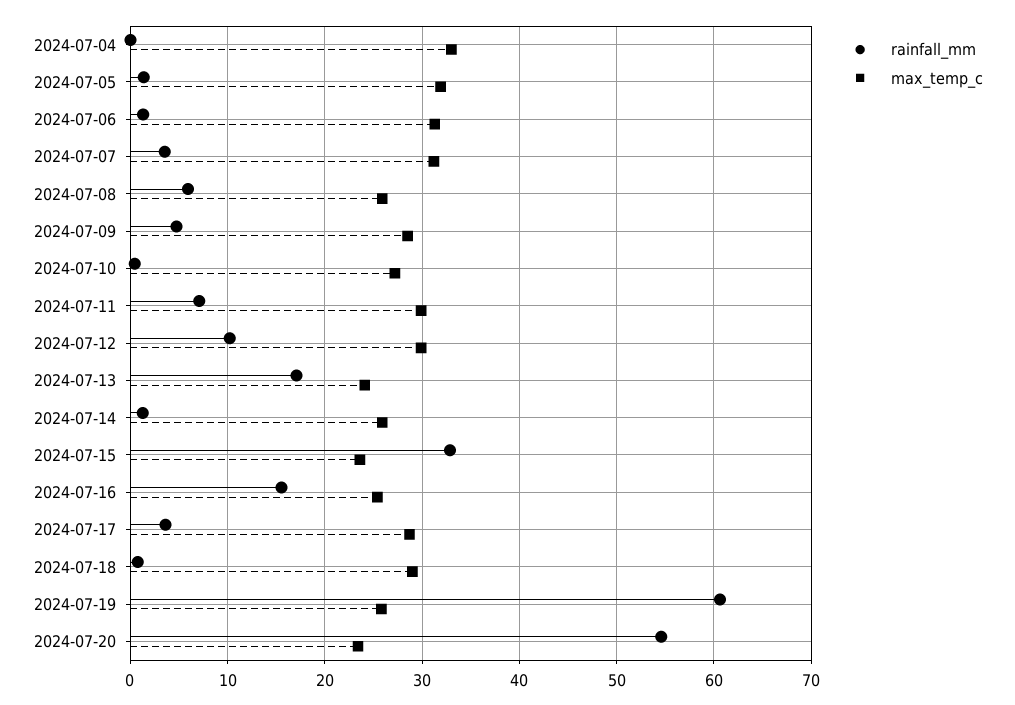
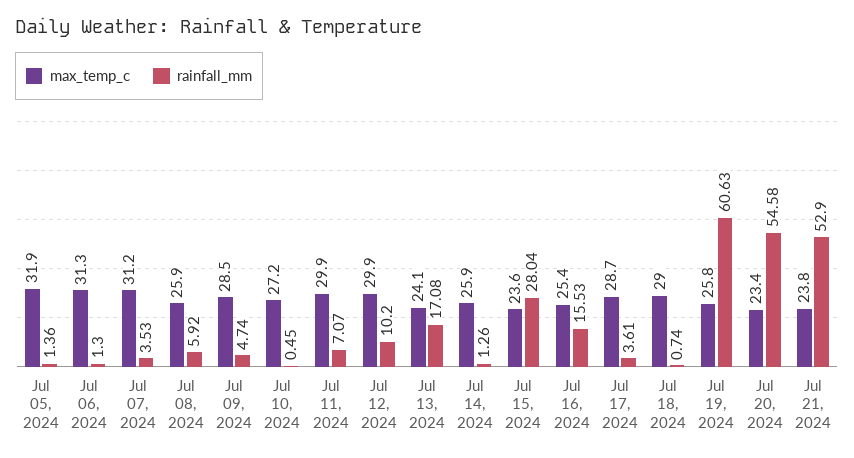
rainfall_mm, 2024-07-04: 0 -> none
max_temp_c, 2024-07-04: 33 -> none
rainfall_mm, 2024-07-15: 33 -> 28.04
max_temp_c, Jul 21, 2024: none -> 23.8
rainfall_mm, Jul 21, 2024: none -> 52.9

